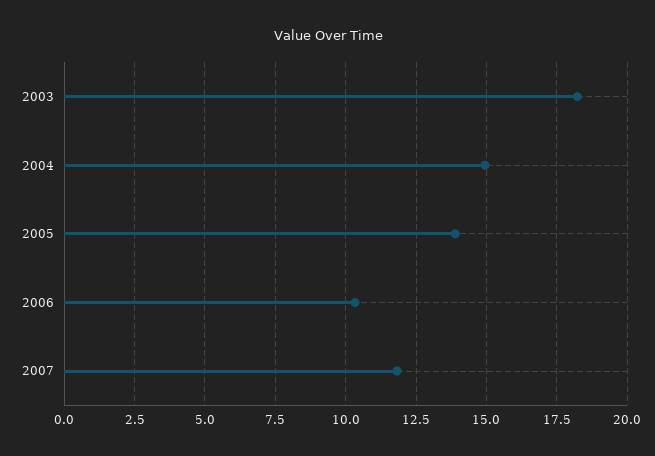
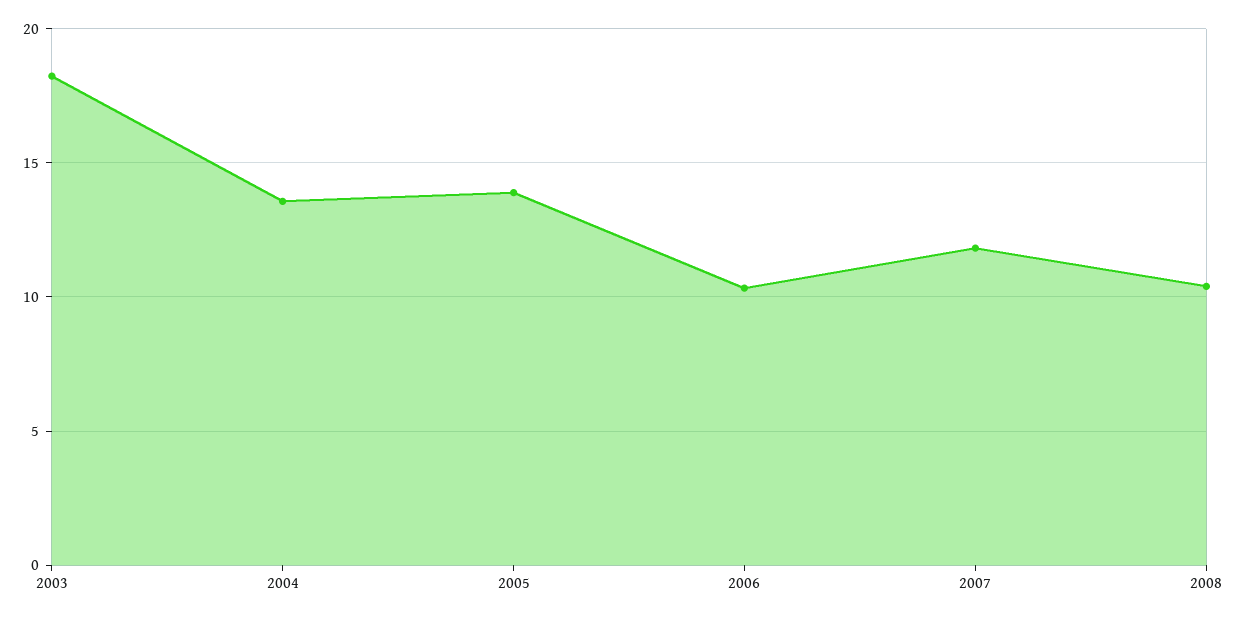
2004: 15 -> 13.5
2008: none -> 10.5

